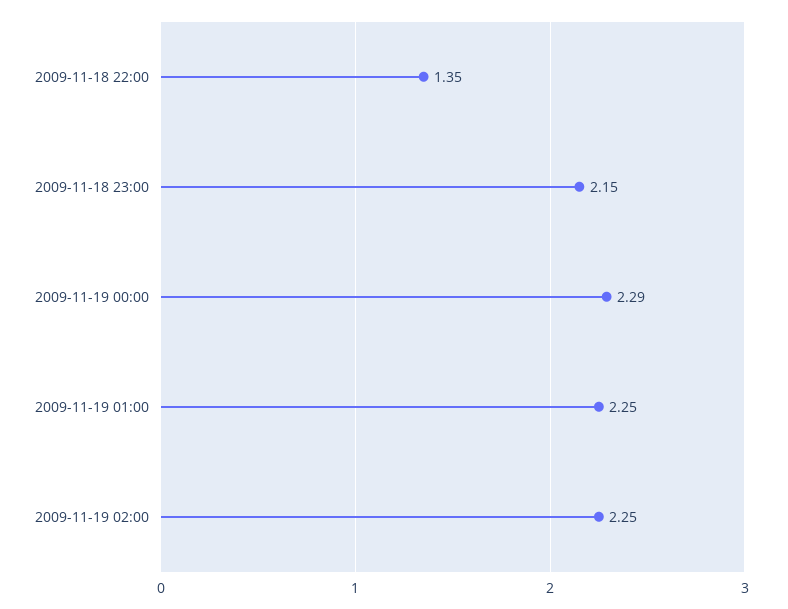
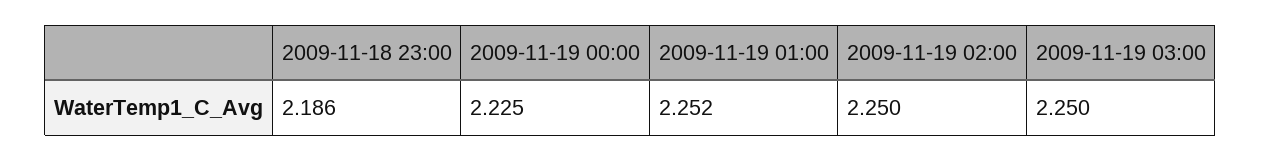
2009-11-18 22:00: 1.35 -> none
2009-11-18 23:00: 2.15 -> 2.186
2009-11-19 00:00: 2.29 -> 2.225
2009-11-19 03:00: none -> 2.25

